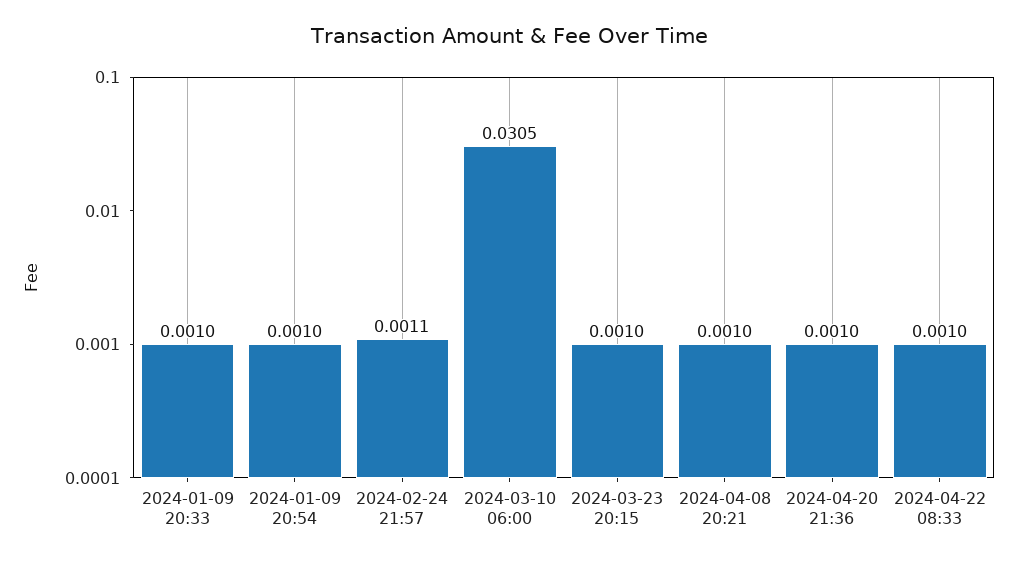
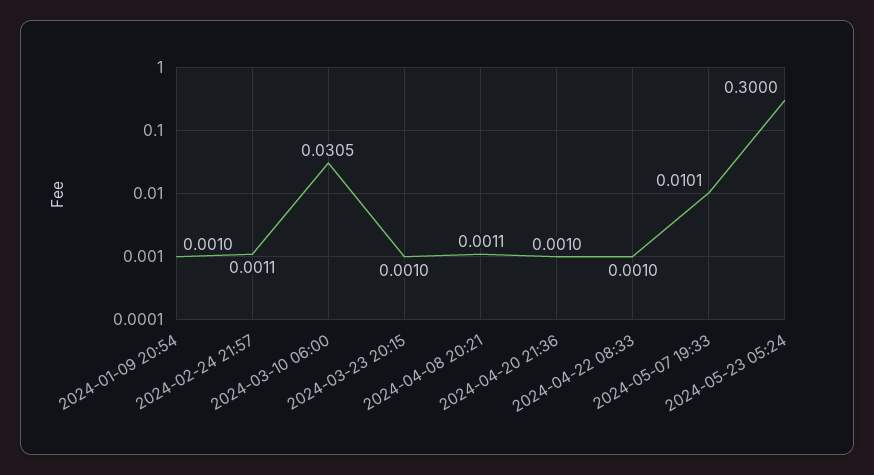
2024-01-09 20:33: 0.001 -> none
2024-04-08 20:21: 0.001 -> 0.0011
2024-05-07 19:33: none -> 0.0101
2024-05-23 05:24: none -> 0.3

